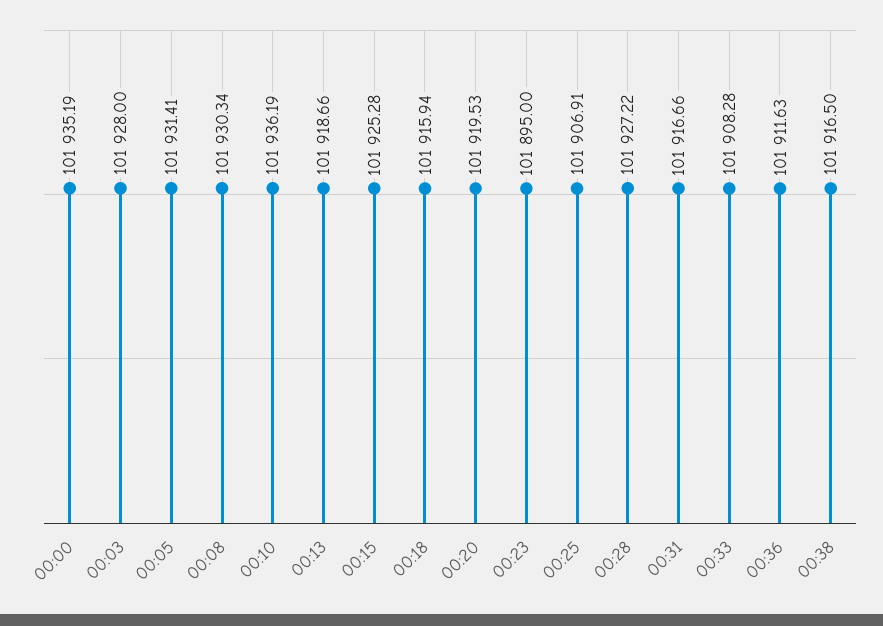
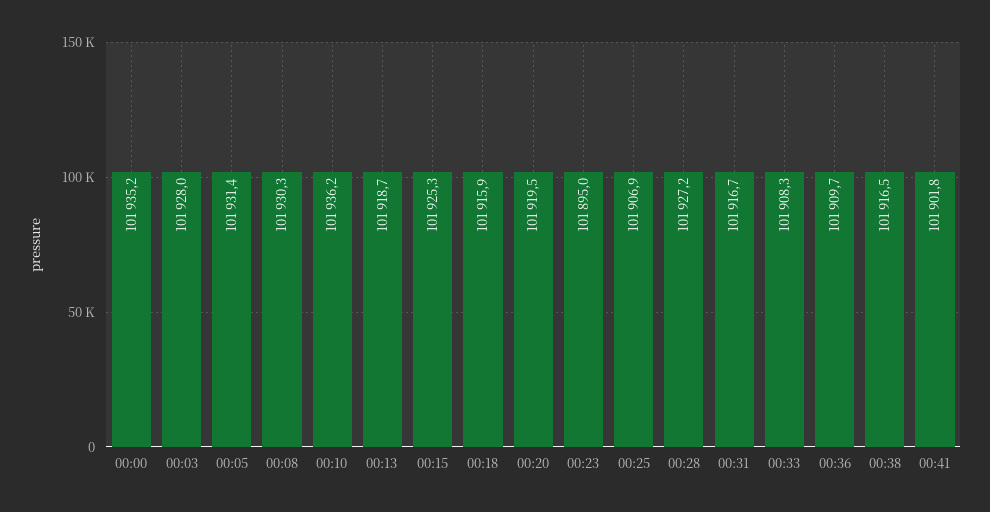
00:36: 101911.63 -> 101909.7
00:41: none -> 101901.8

